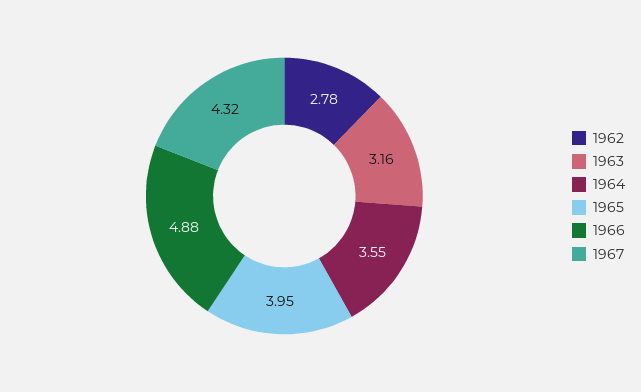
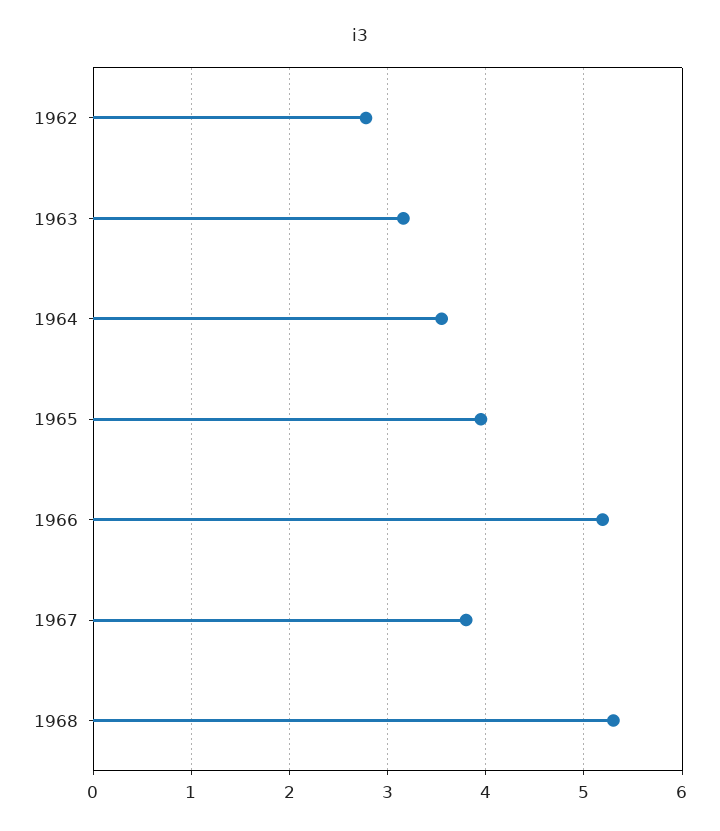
1966: 4.88 -> 5.2
1967: 4.32 -> 3.8
1968: none -> 5.3

